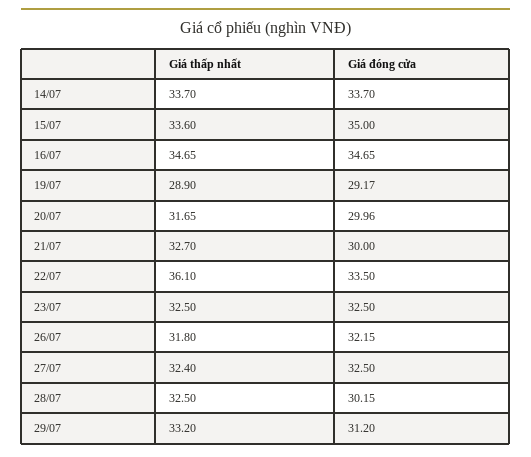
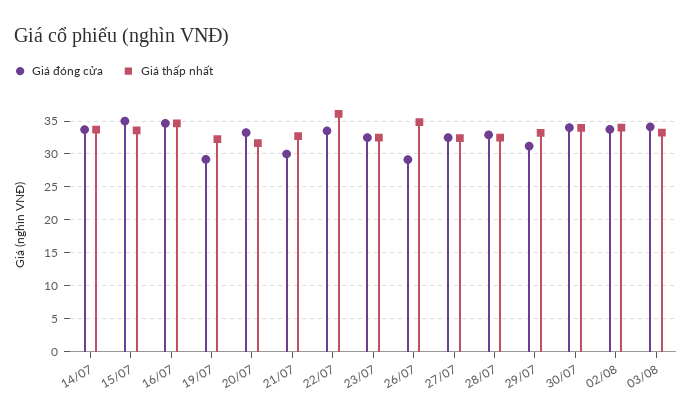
Giá thấp nhất, 19/07: 28.9 -> 32
Giá đóng cửa, 20/07: 29.96 -> 33
Giá thấp nhất, 26/07: 31.8 -> 35
Giá đóng cửa, 26/07: 32.15 -> 29
Giá đóng cửa, 28/07: 30.15 -> 33
Giá đóng cửa, 30/07: none -> 34
Giá thấp nhất, 30/07: none -> 34
Giá đóng cửa, 02/08: none -> 34
Giá thấp nhất, 02/08: none -> 34
Giá đóng cửa, 03/08: none -> 34
Giá thấp nhất, 03/08: none -> 33

